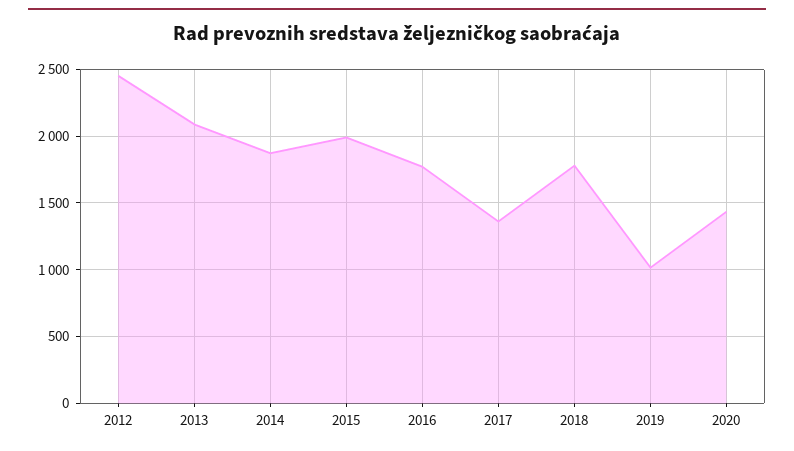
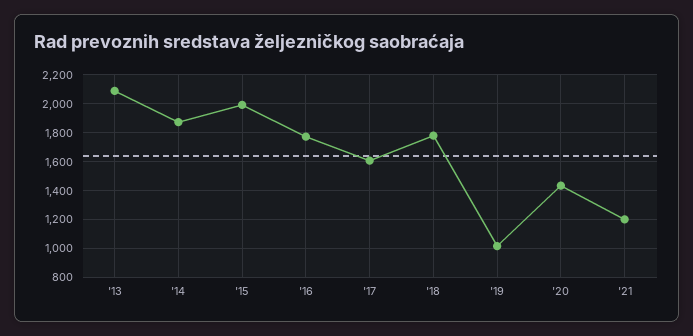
2012: 2450 -> none
2017: 1350 -> 1600
'21: none -> 1200

